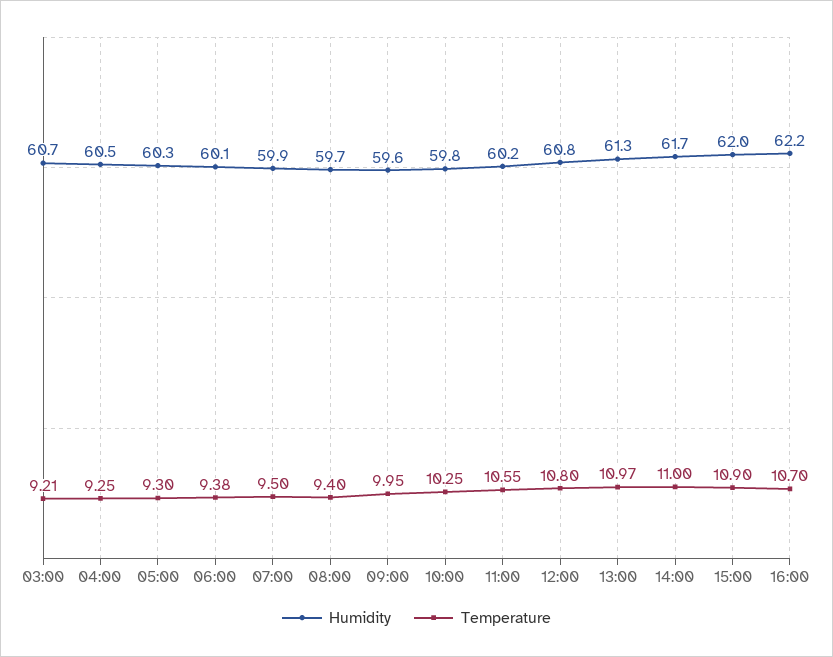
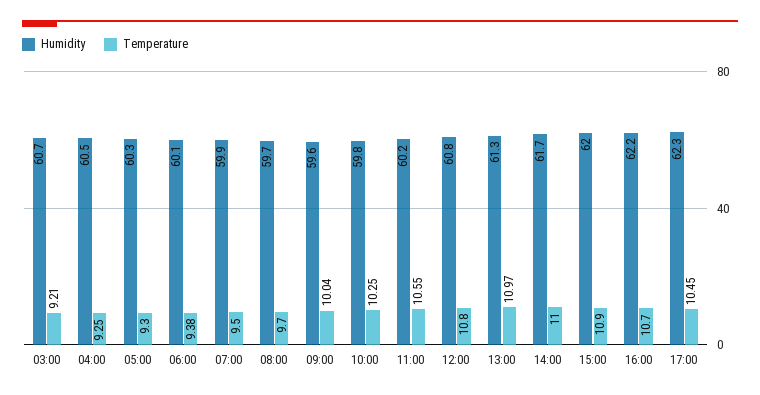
Temperature, 08:00: 9.4 -> 9.7
Temperature, 09:00: 9.95 -> 10.04
Humidity, 17:00: none -> 62.3
Temperature, 17:00: none -> 10.45

